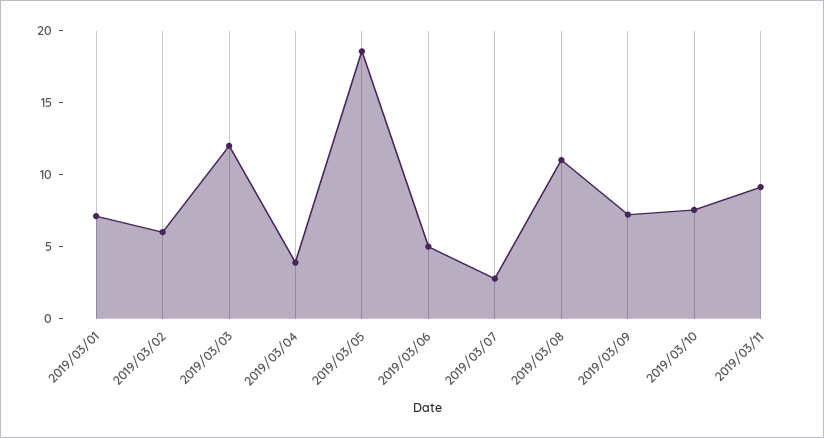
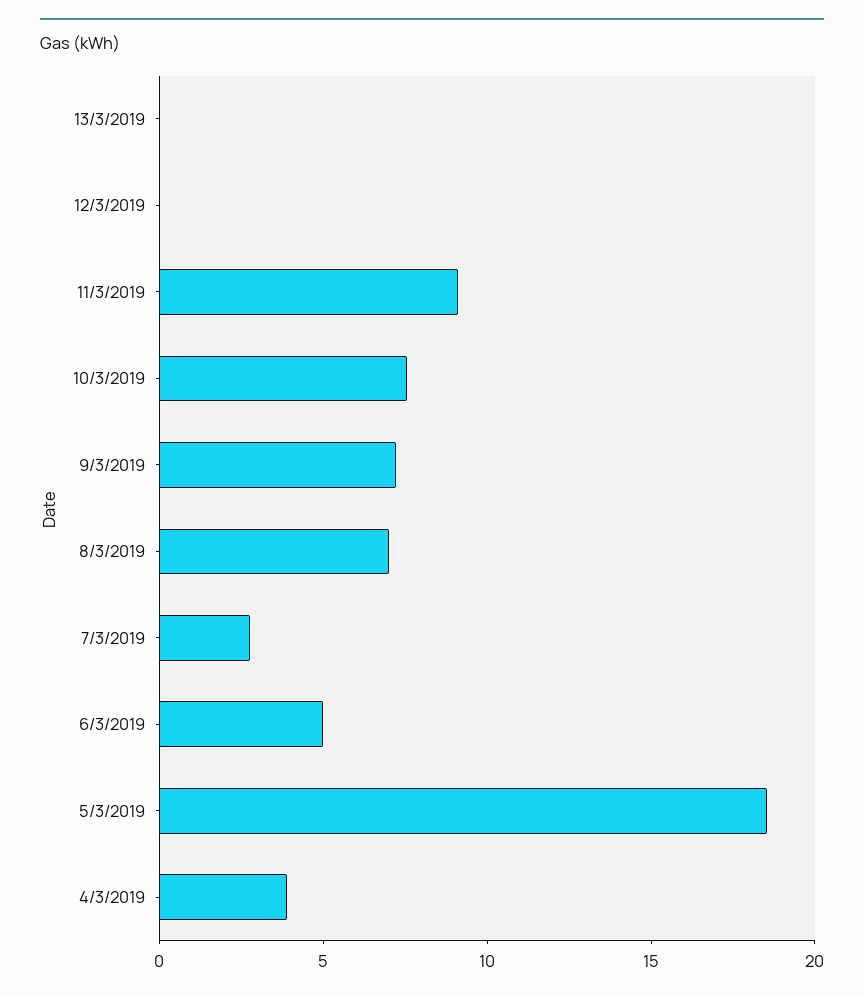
2019/03/01: 7 -> none
2019/03/02: 6 -> none
2019/03/03: 12 -> none
2019/03/08: 11 -> 7
13/3/2019: none -> 0
12/3/2019: none -> 0

